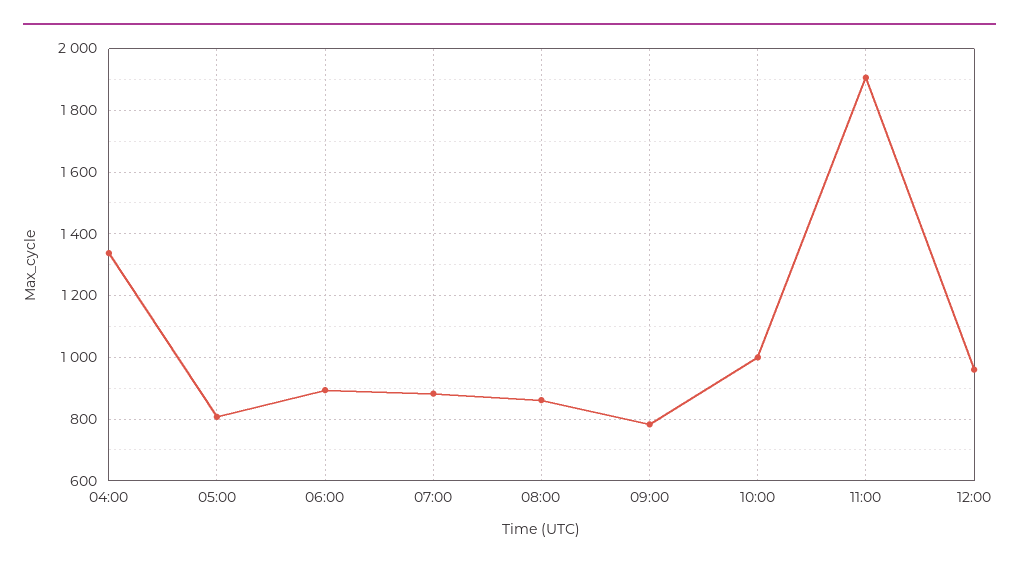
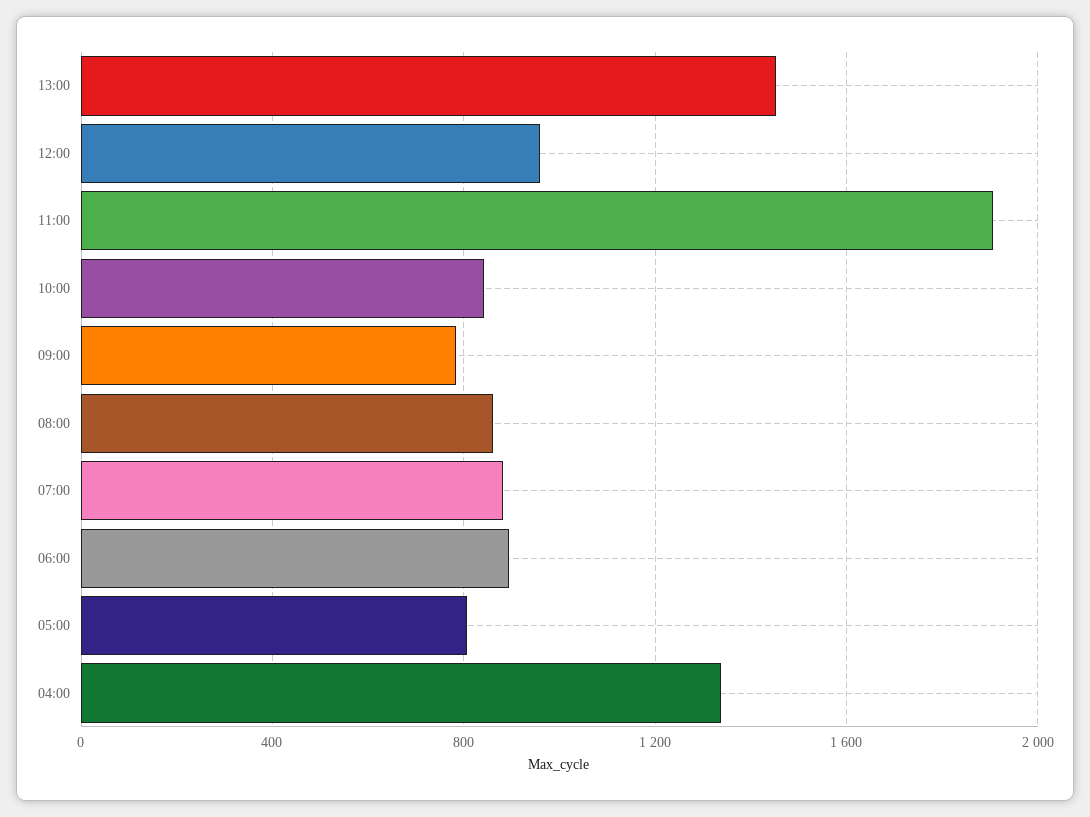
10:00: 1000 -> 850
13:00: none -> 1450

